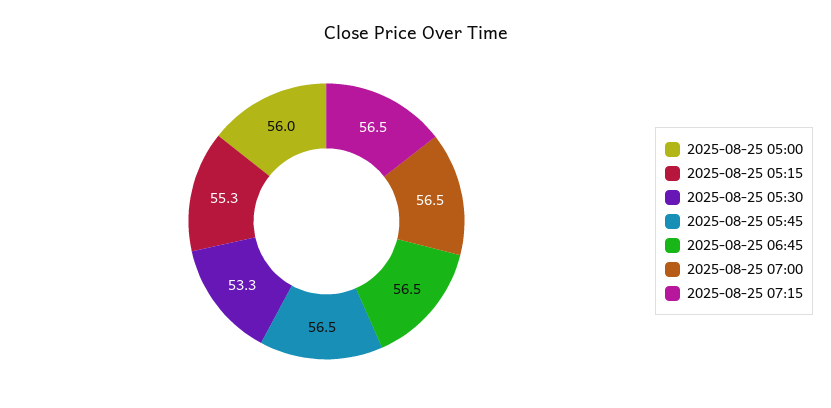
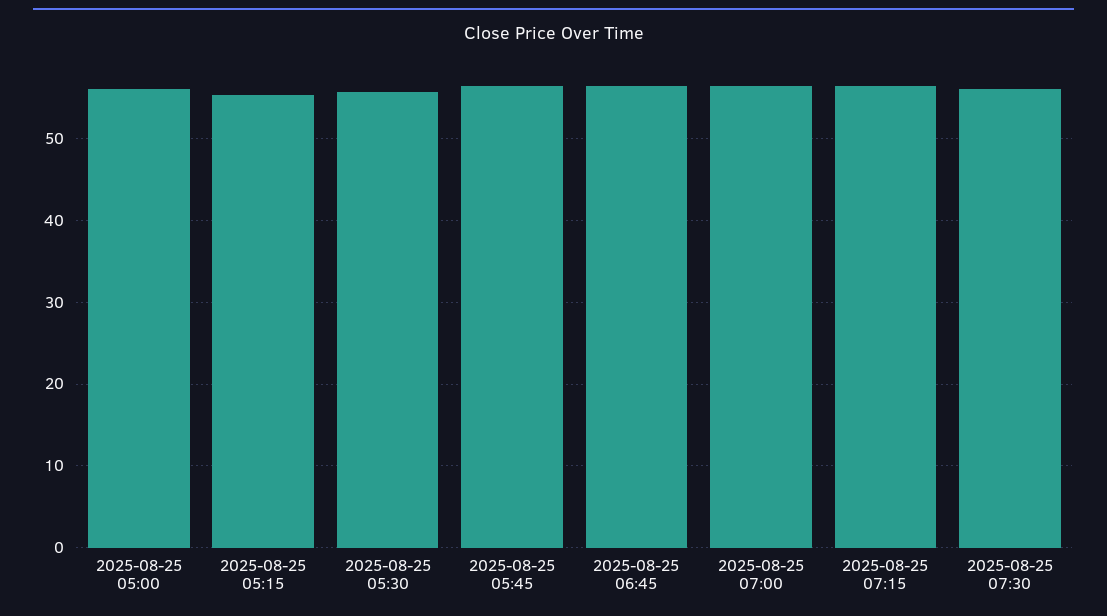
2025-08-25 05:30: 53.3 -> 56
2025-08-25 07:30: none -> 56

